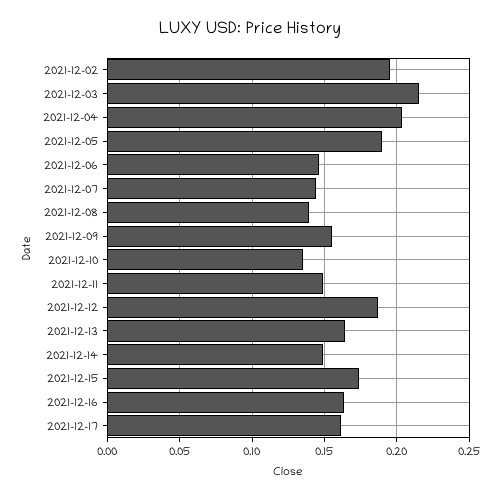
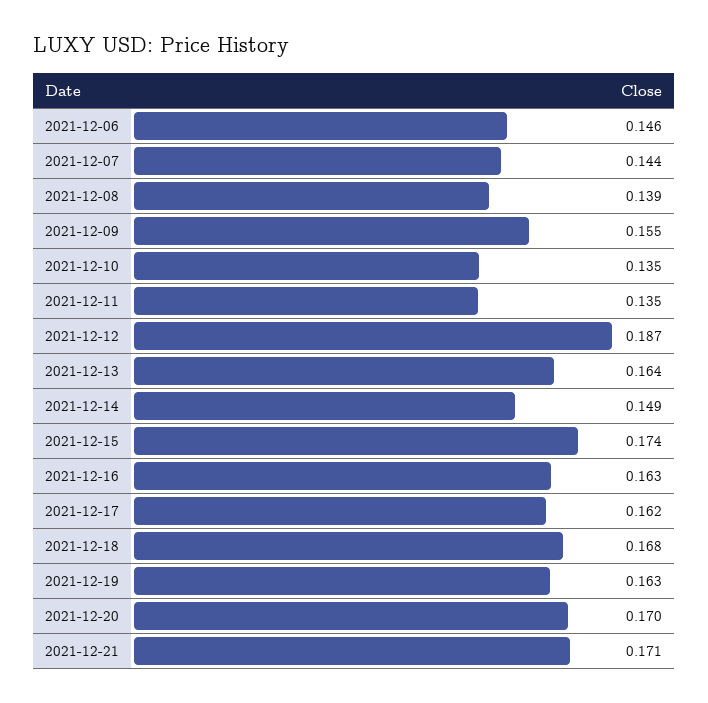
2021-12-02: 0.195 -> none
2021-12-03: 0.215 -> none
2021-12-04: 0.205 -> none
2021-12-05: 0.19 -> none
2021-12-11: 0.15 -> 0.135
2021-12-18: none -> 0.168
2021-12-19: none -> 0.163
2021-12-20: none -> 0.17
2021-12-21: none -> 0.171

